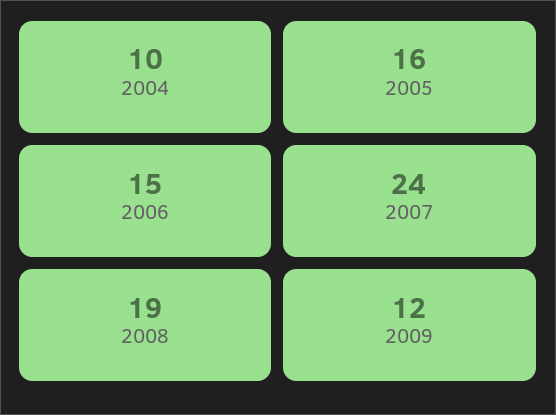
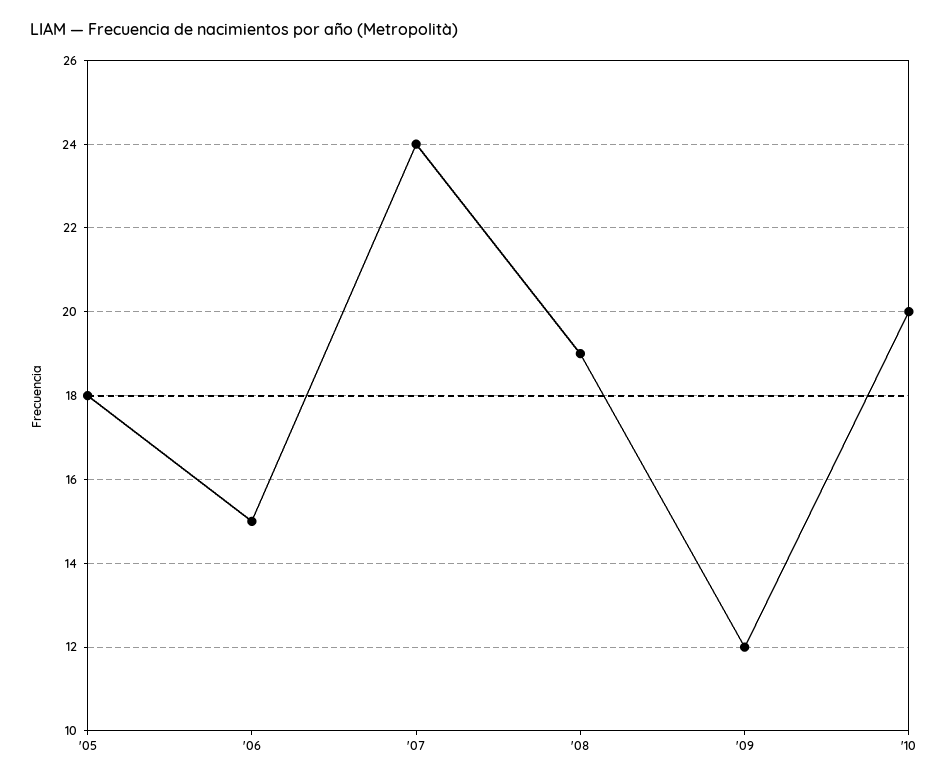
2004: 10 -> none
2005: 16 -> 18
'10: none -> 20

